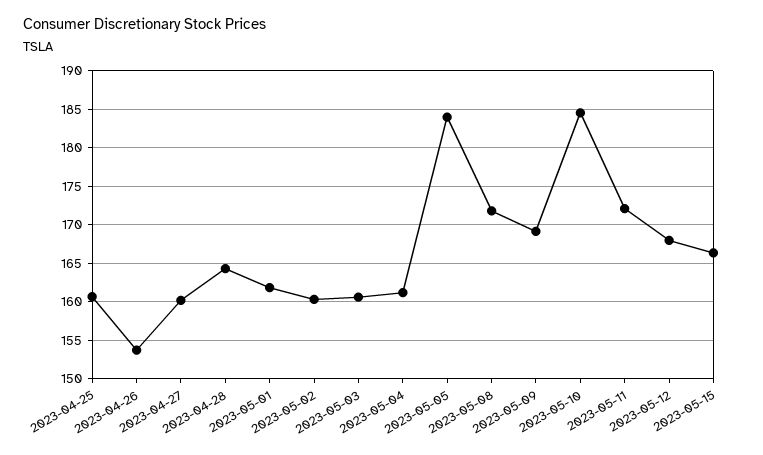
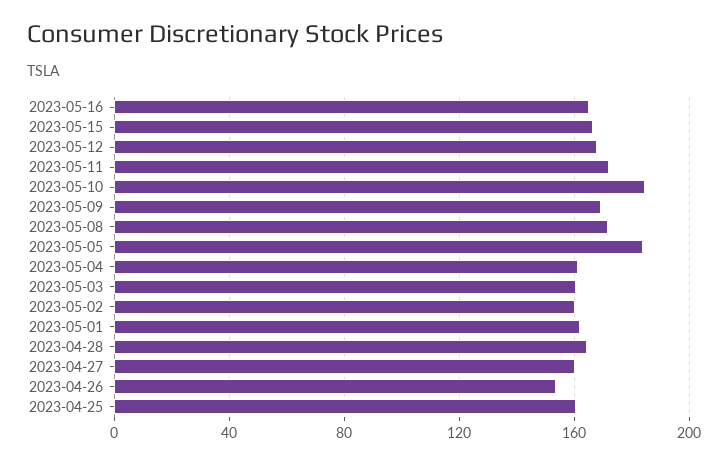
2023-05-16: none -> 165

